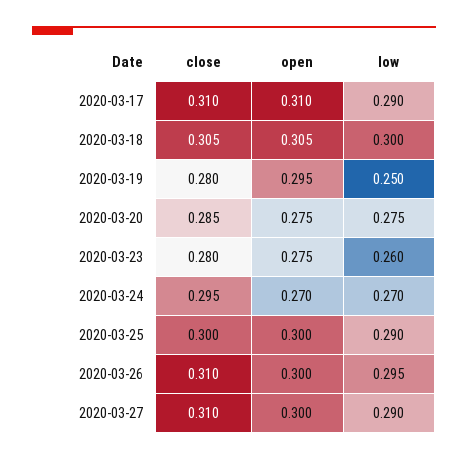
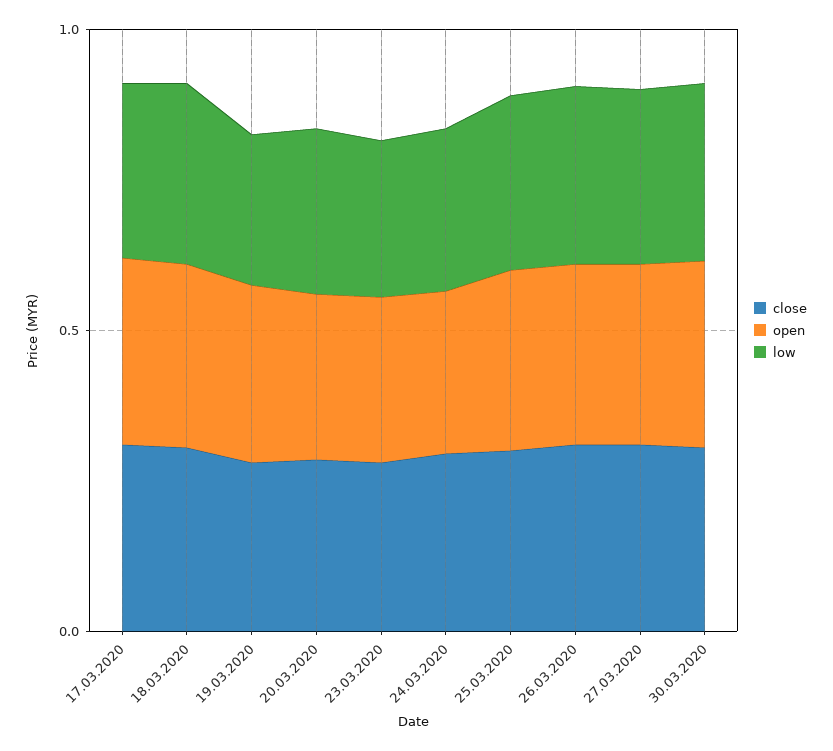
close, 30.03.2020: none -> 0.3
open, 30.03.2020: none -> 0.3
low, 30.03.2020: none -> 0.3

